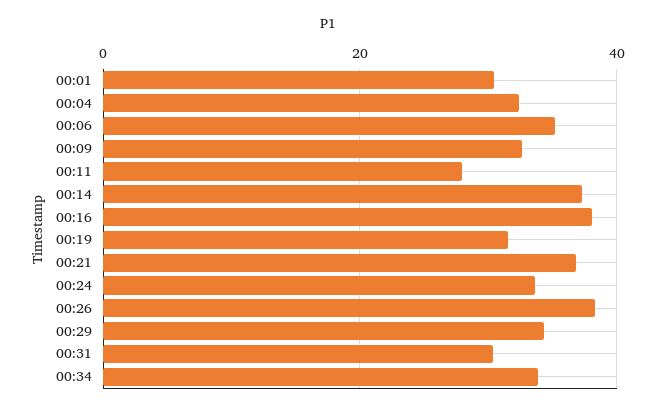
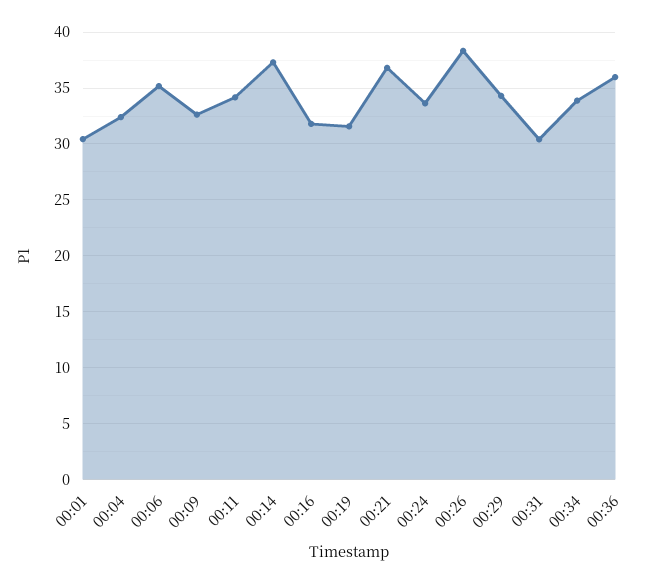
00:11: 28 -> 34
00:16: 38 -> 32
00:36: none -> 36

